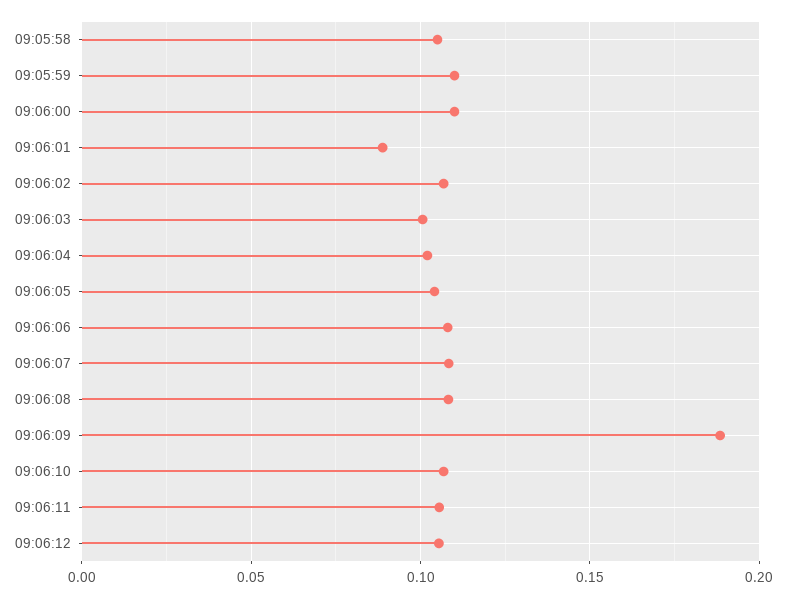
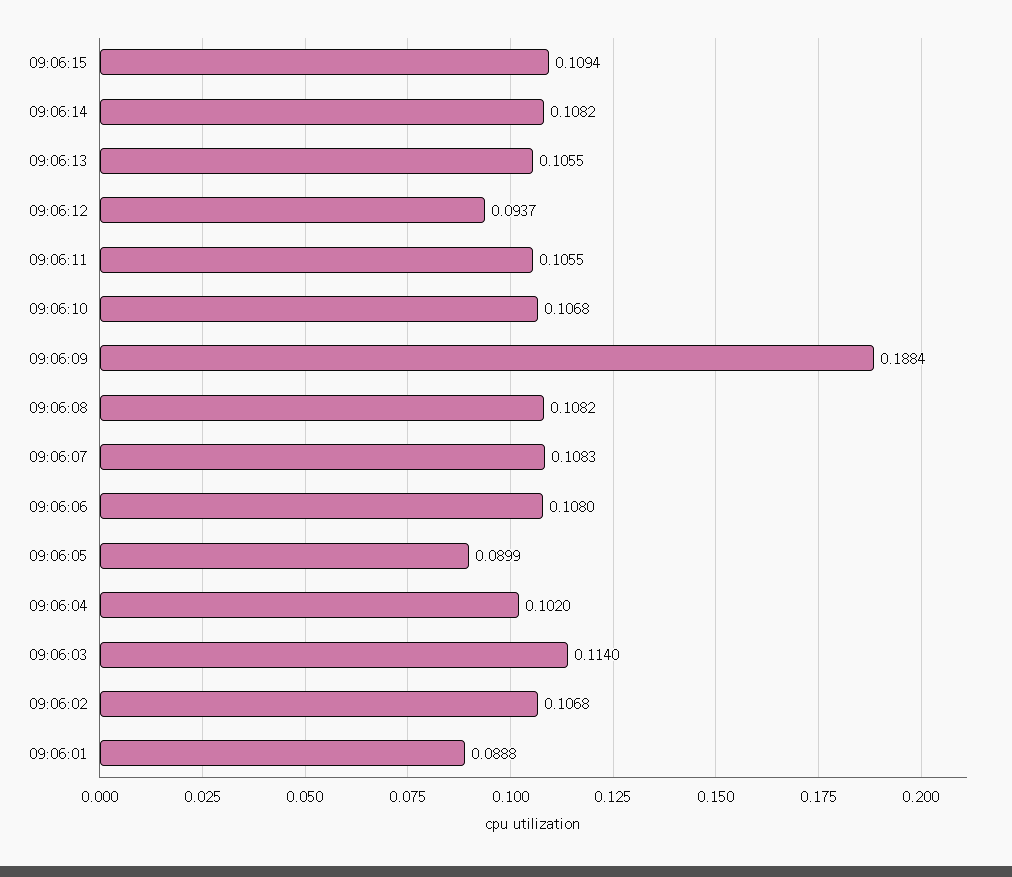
09:05:58: 0.105 -> none
09:05:59: 0.11 -> none
09:06:00: 0.11 -> none
09:06:03: 0.1 -> 0.114
09:06:05: 0.105 -> 0.0899
09:06:12: 0.105 -> 0.0937
09:06:15: none -> 0.1094
09:06:14: none -> 0.1082
09:06:13: none -> 0.1055

